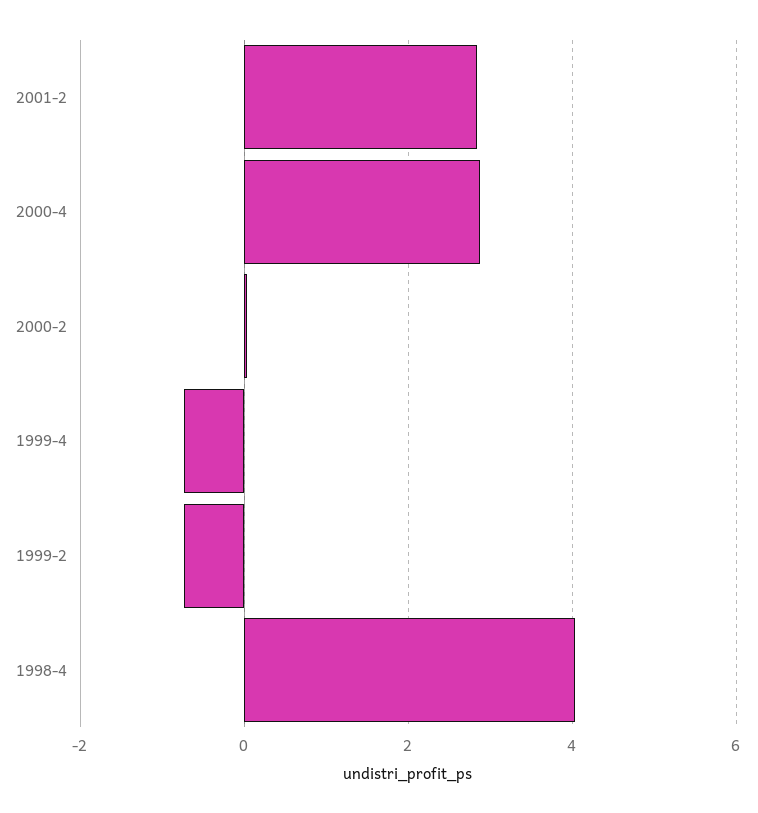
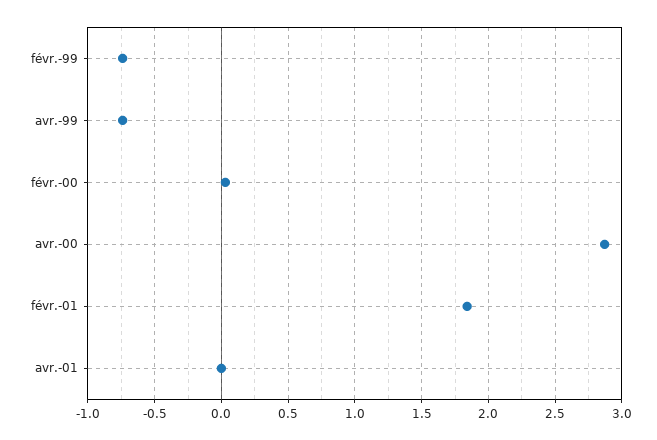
2001-2: 2.8 -> 1.85
1998-4: 4 -> none
avr.-01: none -> 0

